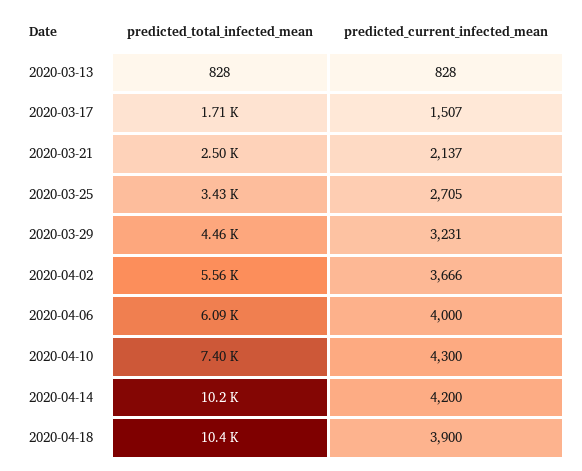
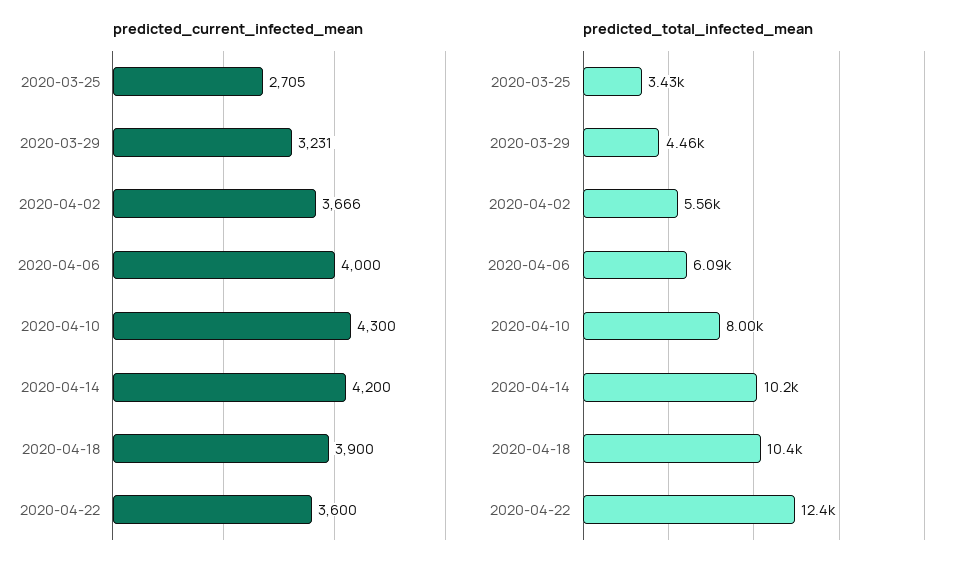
predicted_total_infected_mean, 2020-03-13: 828 -> none
predicted_current_infected_mean, 2020-03-13: 828 -> none
predicted_total_infected_mean, 2020-03-17: 1710 -> none
predicted_current_infected_mean, 2020-03-17: 1507 -> none
predicted_total_infected_mean, 2020-03-21: 2500 -> none
predicted_current_infected_mean, 2020-03-21: 2137 -> none
predicted_total_infected_mean, 2020-04-10: 7400 -> 8000
predicted_current_infected_mean, 2020-04-22: none -> 3600
predicted_total_infected_mean, 2020-04-22: none -> 12400

